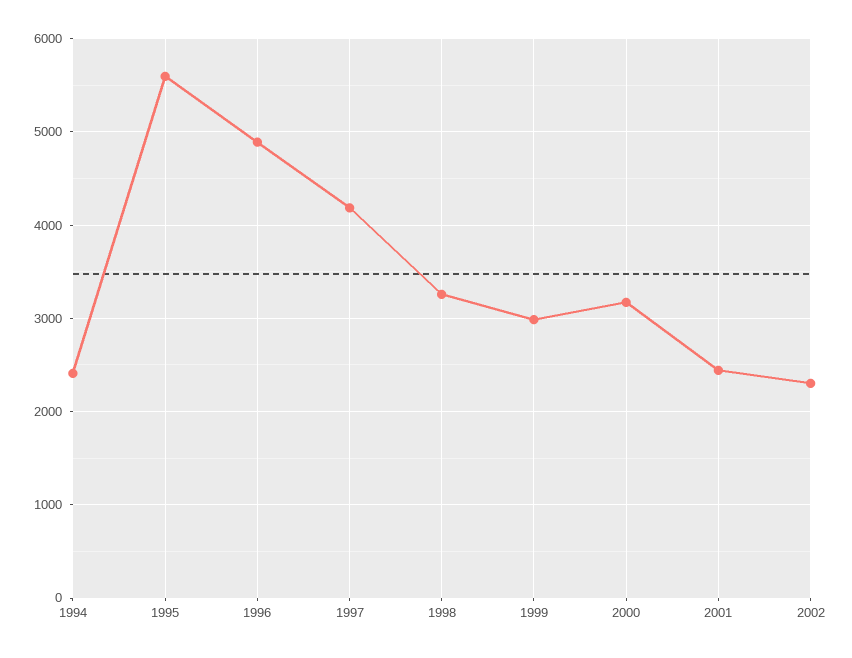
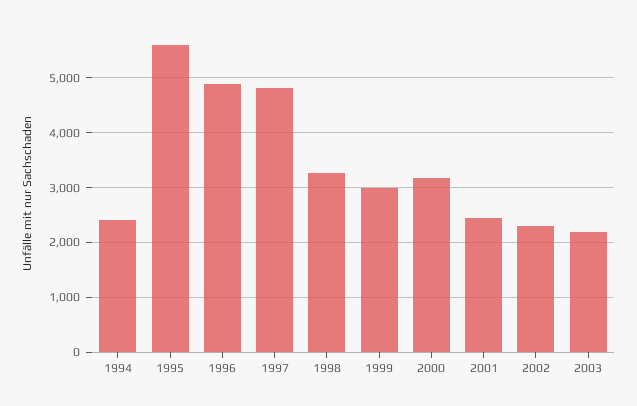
1997: 4200 -> 4800
2003: none -> 2200

